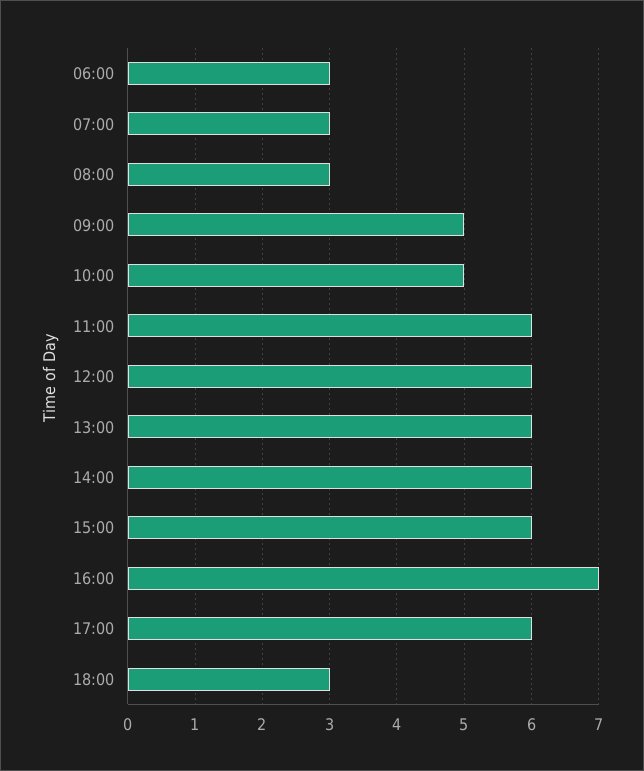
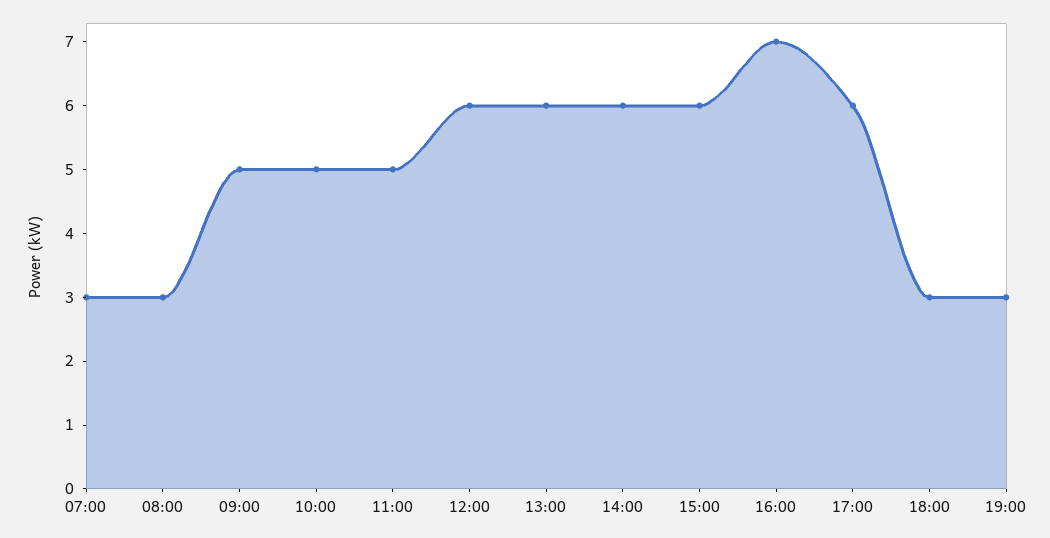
06:00: 3 -> none
11:00: 6 -> 5
19:00: none -> 3

